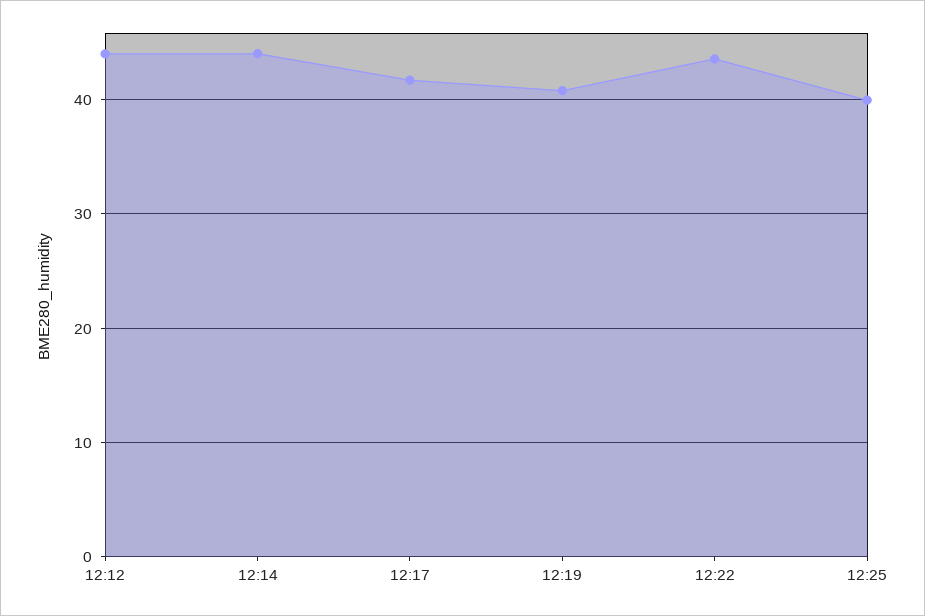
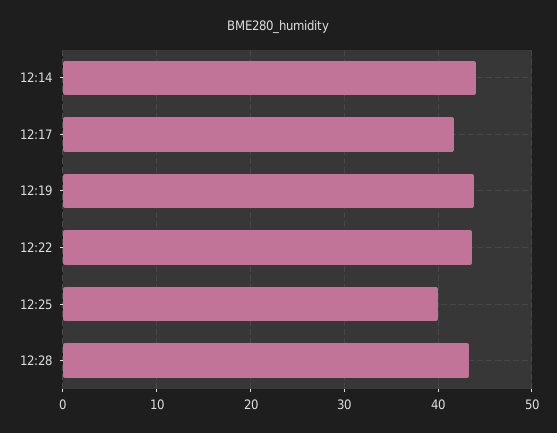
12:12: 44 -> none
12:19: 41 -> 44
12:28: none -> 43

